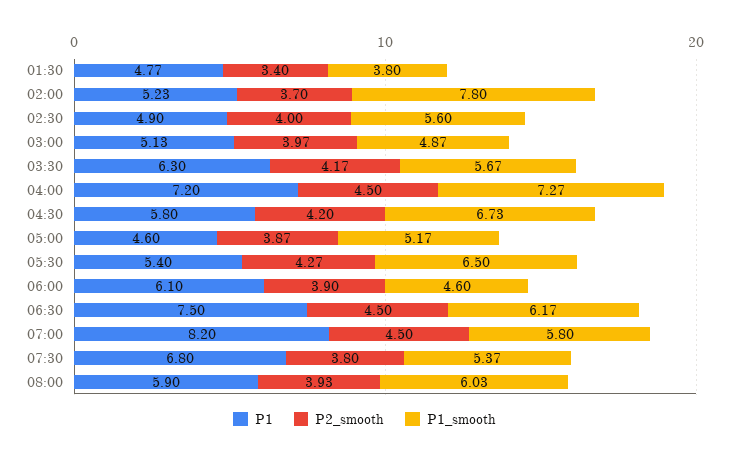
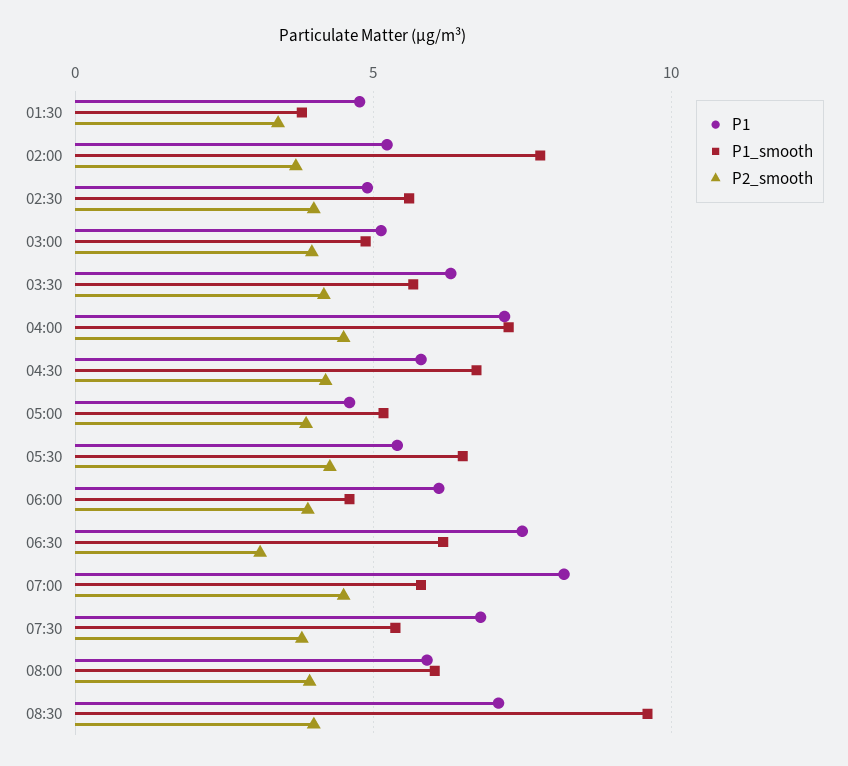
P2_smooth, 06:30: 4.5 -> 3
P1, 08:30: none -> 7
P1_smooth, 08:30: none -> 9.5
P2_smooth, 08:30: none -> 4

